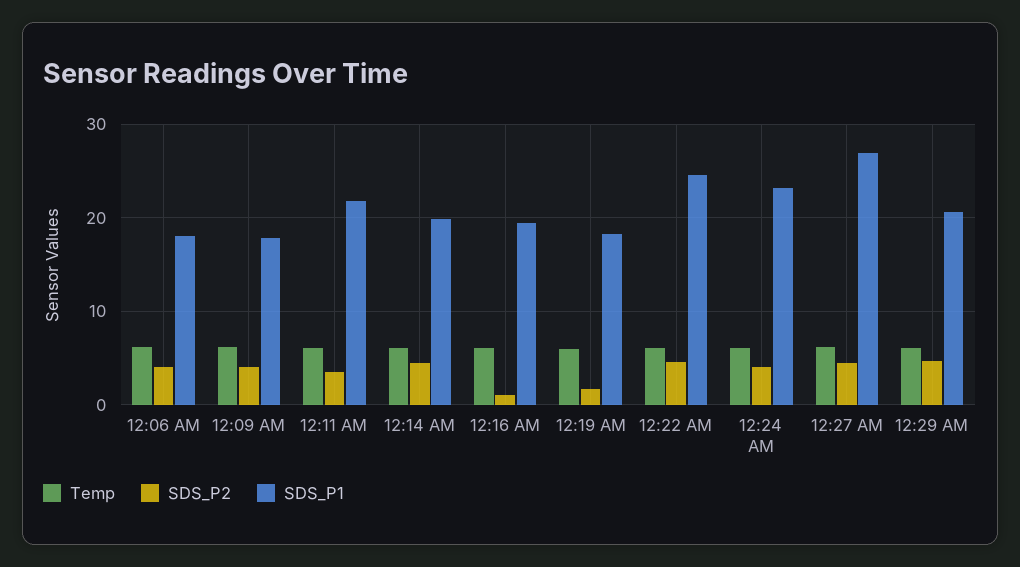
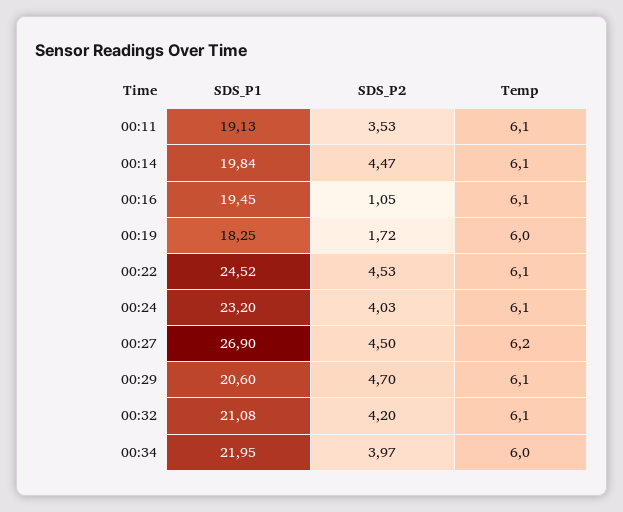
Temp, 12:06 AM: 6 -> none
SDS_P2, 12:06 AM: 4 -> none
SDS_P1, 12:06 AM: 18 -> none
Temp, 12:09 AM: 6 -> none
SDS_P2, 12:09 AM: 4 -> none
SDS_P1, 12:09 AM: 18 -> none
SDS_P1, 12:11 AM: 22 -> 19.13
SDS_P1, 00:32: none -> 21.08
SDS_P2, 00:32: none -> 4.2
Temp, 00:32: none -> 6.1
SDS_P1, 00:34: none -> 21.95
SDS_P2, 00:34: none -> 3.97
Temp, 00:34: none -> 6

